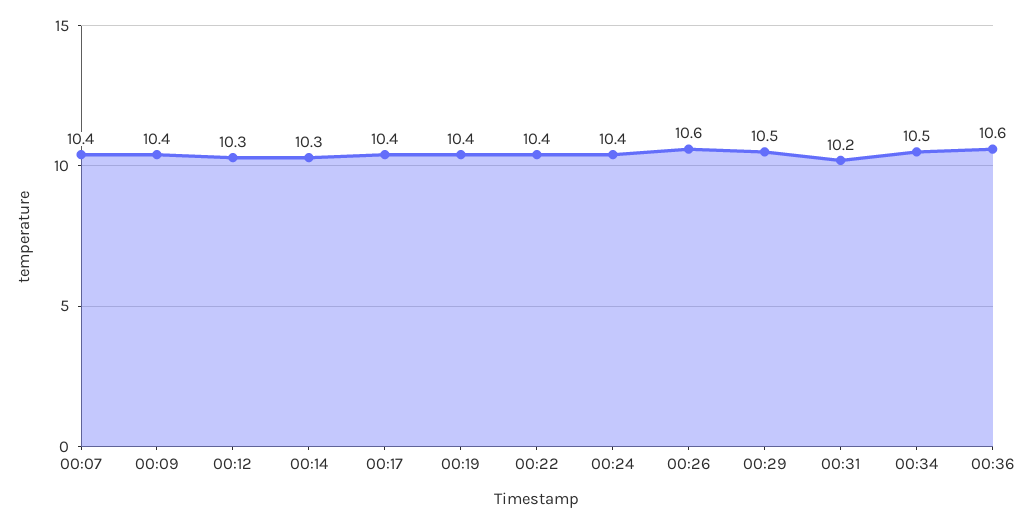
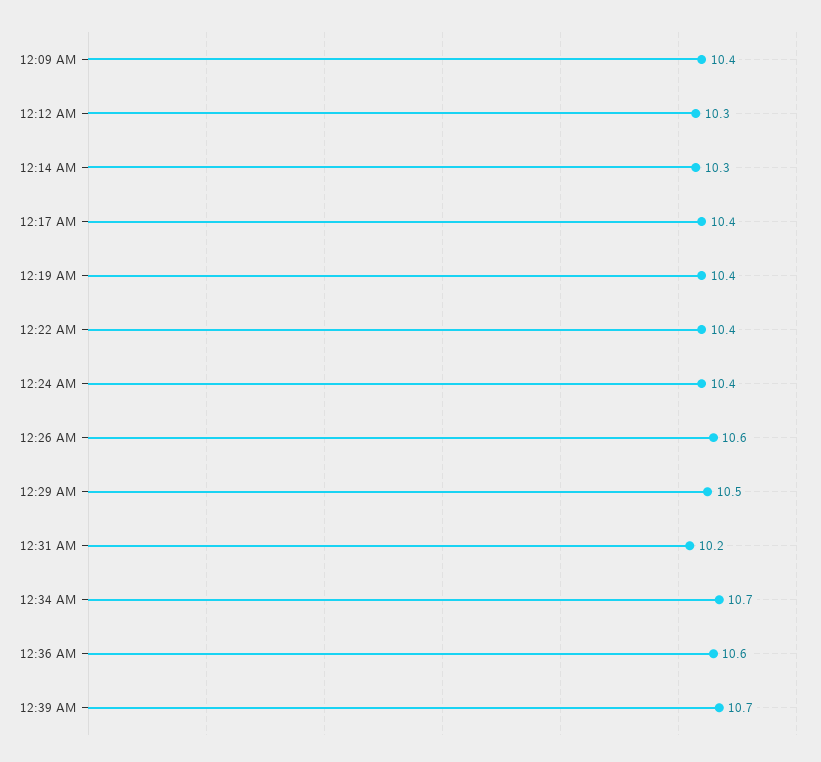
00:07: 10.4 -> none
00:34: 10.5 -> 10.7
12:39 AM: none -> 10.7

